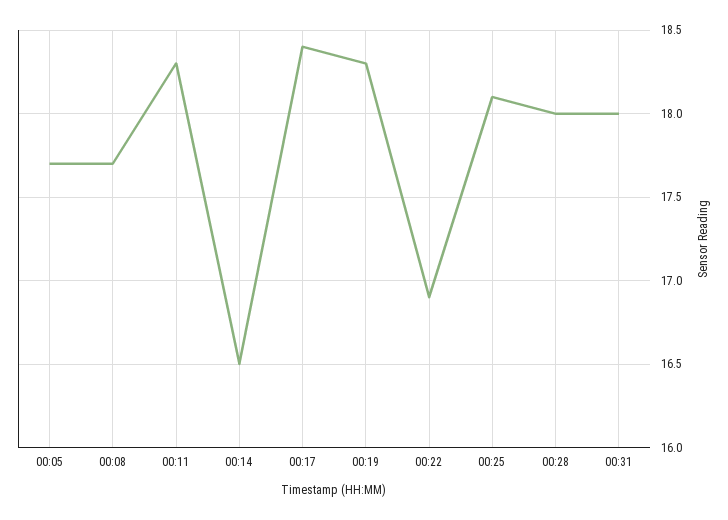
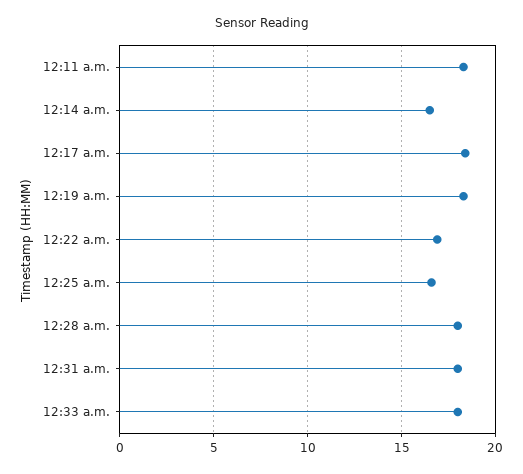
00:05: 17.7 -> none
00:08: 17.7 -> none
00:25: 18.1 -> 16.5
12:33 a.m.: none -> 18

